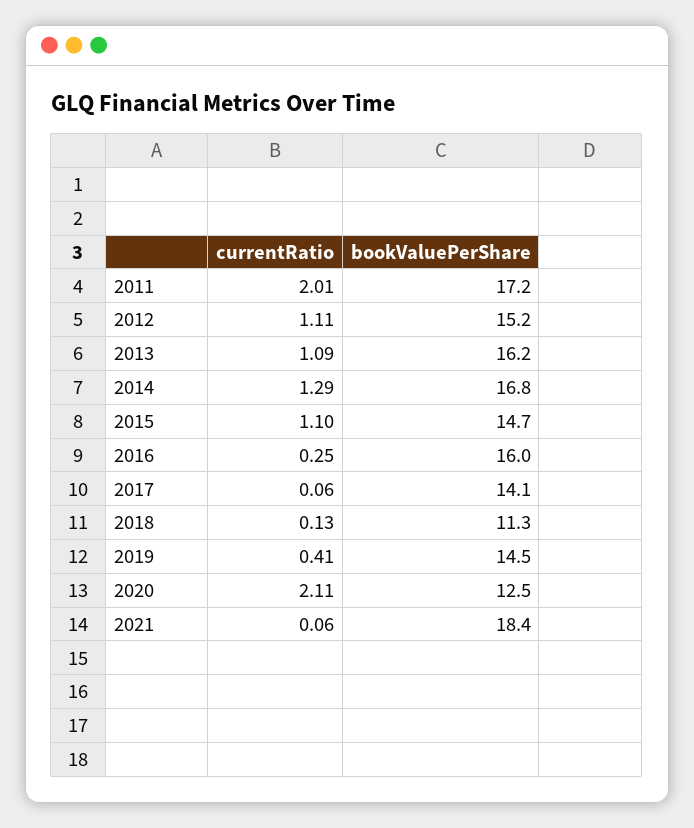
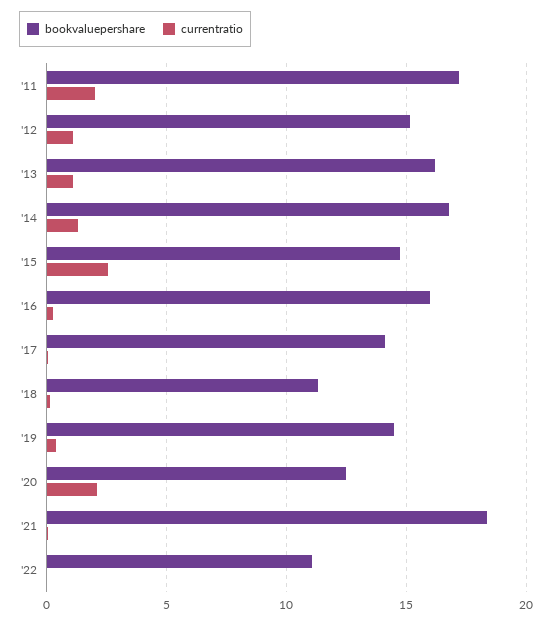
currentRatio, 2015: 1.1 -> 2.5
bookValuePerShare, '22: none -> 11
currentRatio, '22: none -> 0

